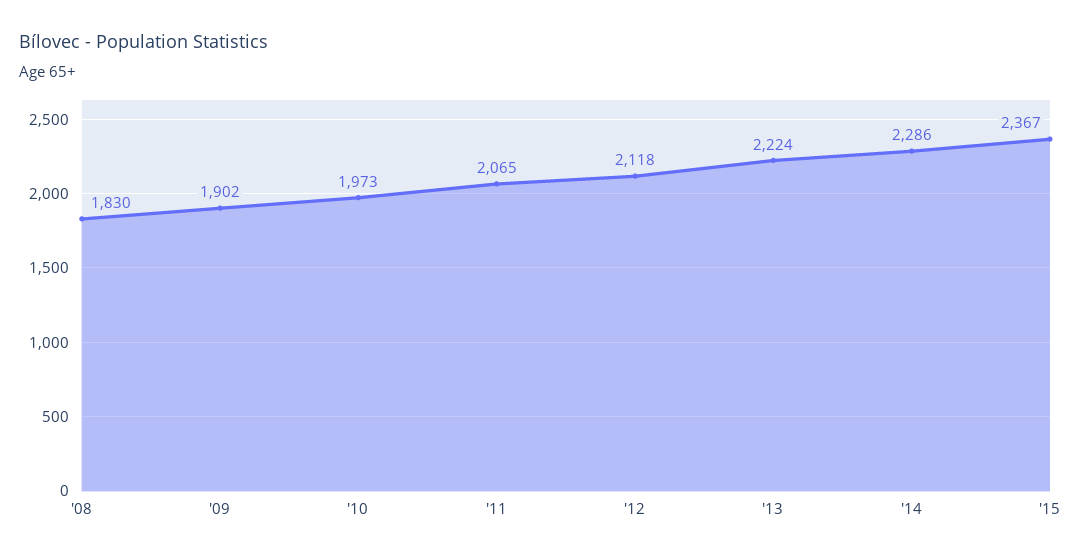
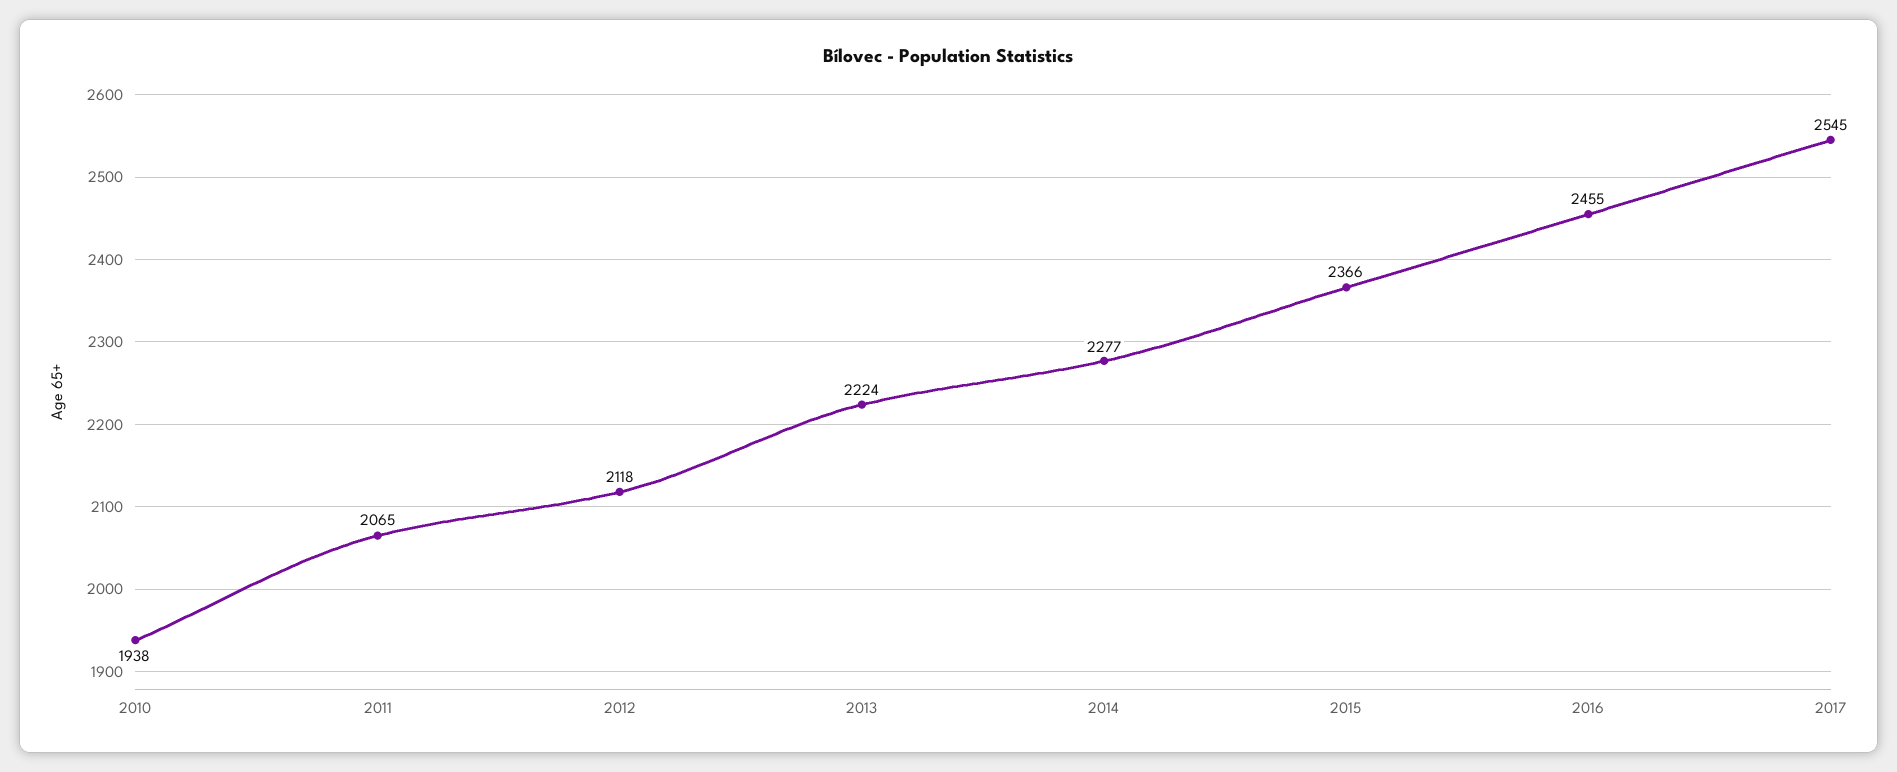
'08: 1830 -> none
'09: 1902 -> none
'10: 1973 -> 1938
'14: 2286 -> 2277
'15: 2367 -> 2366
2016: none -> 2455
2017: none -> 2545

